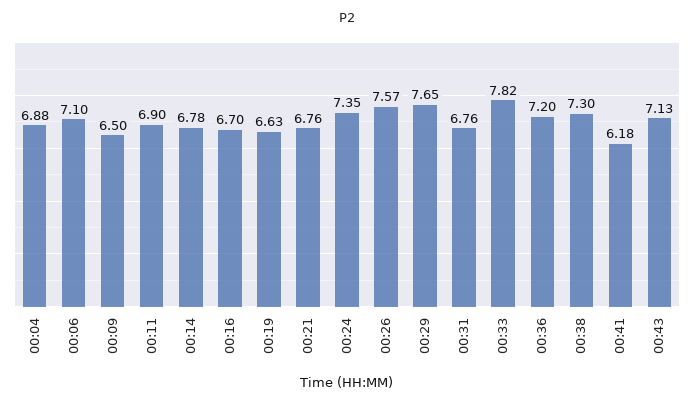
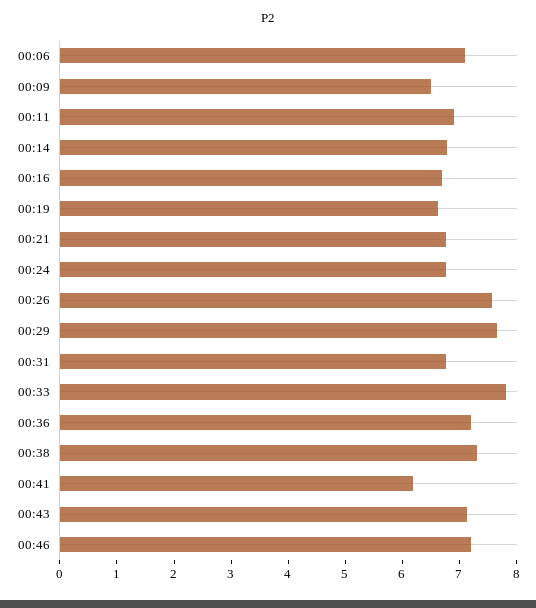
00:04: 6.88 -> none
00:24: 7.35 -> 6.8
00:46: none -> 7.2

